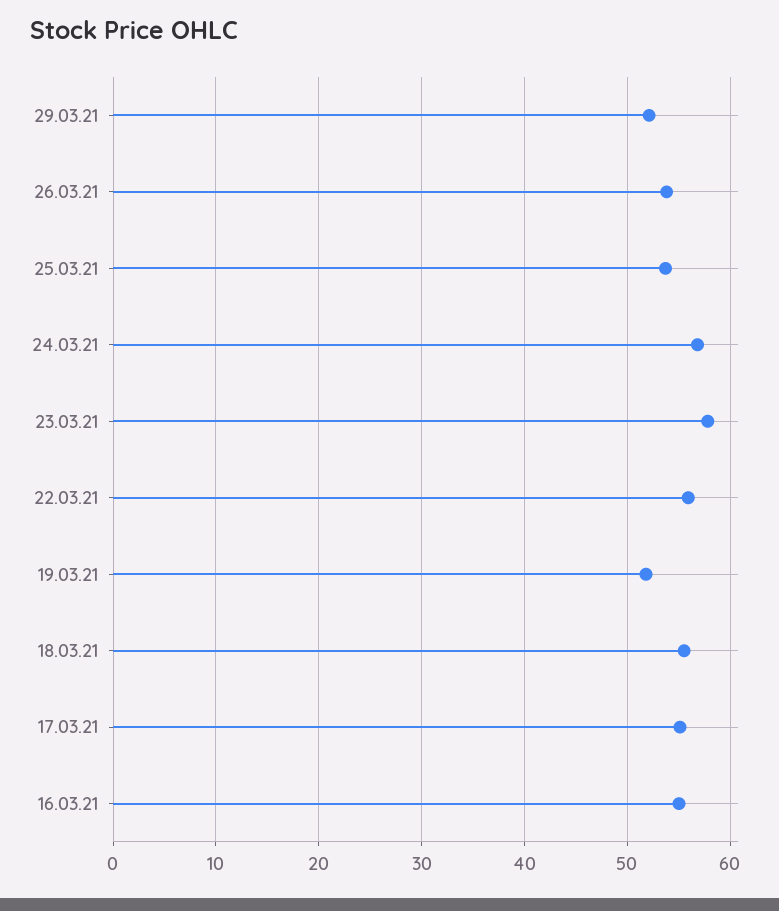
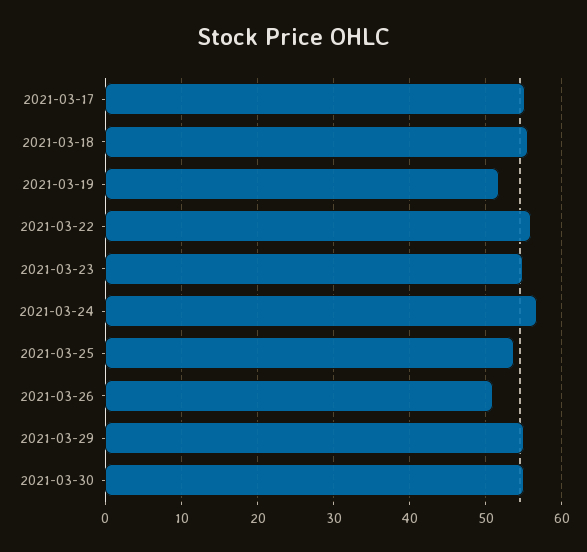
29.03.21: 52 -> 55
26.03.21: 54 -> 51
23.03.21: 58 -> 55
16.03.21: 55 -> none
2021-03-30: none -> 55

